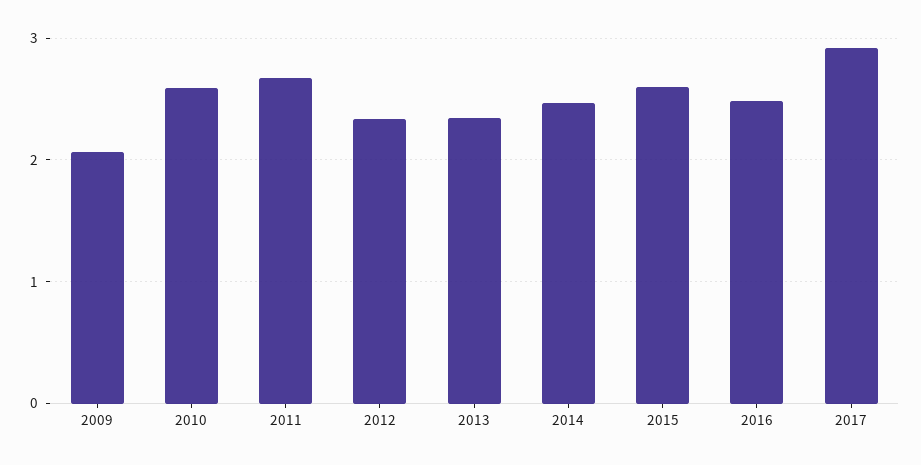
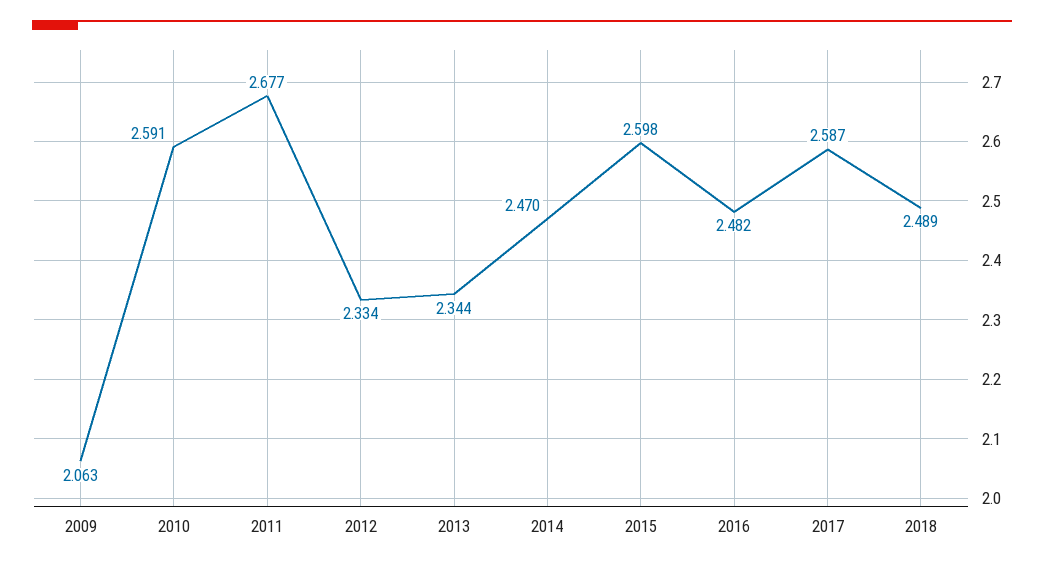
2017: 2.9 -> 2.587
2018: none -> 2.489

